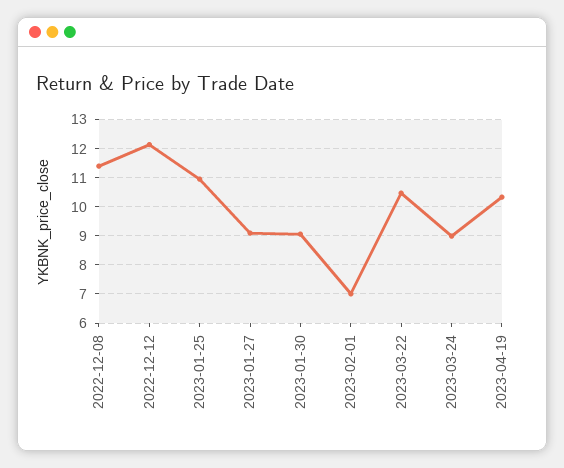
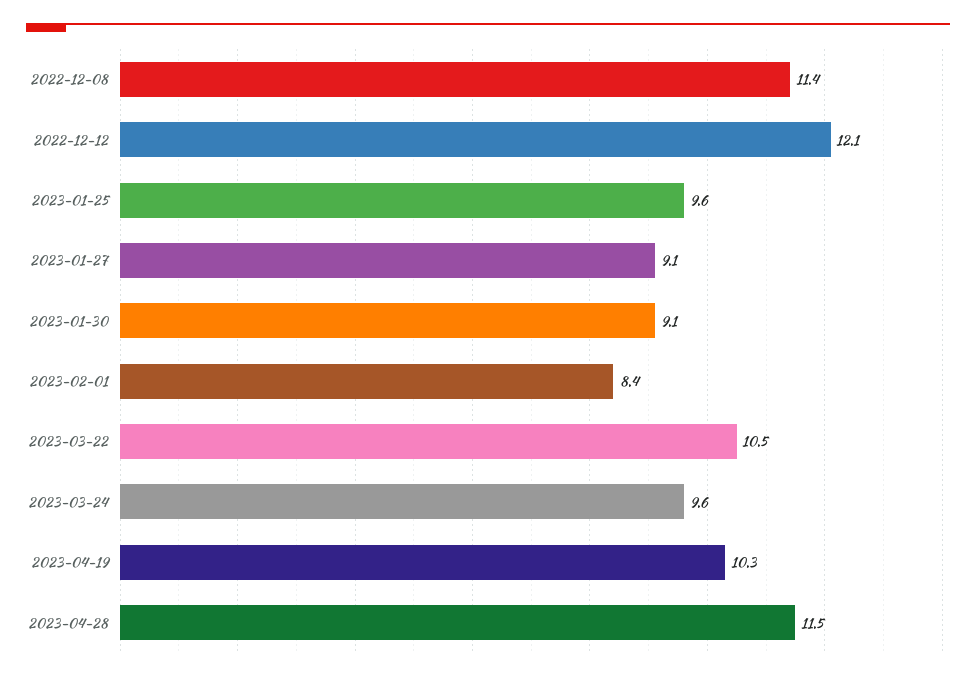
2023-01-25: 11 -> 9.6
2023-02-01: 7 -> 8.4
2023-03-24: 9 -> 9.6
2023-04-28: none -> 11.5

